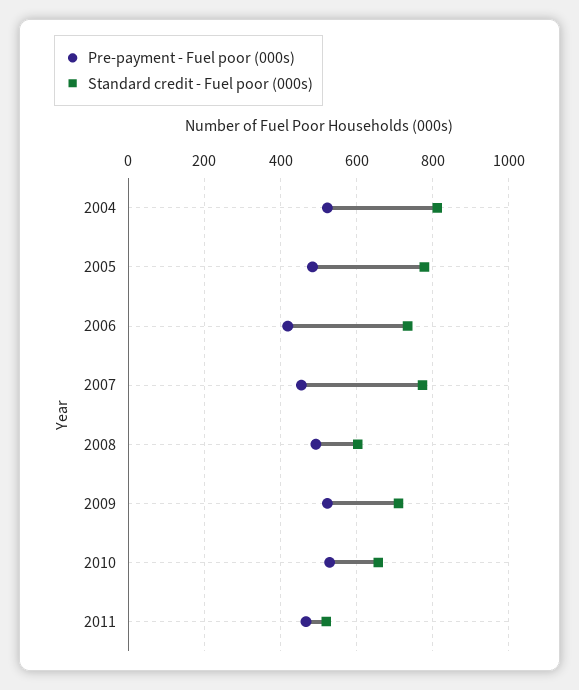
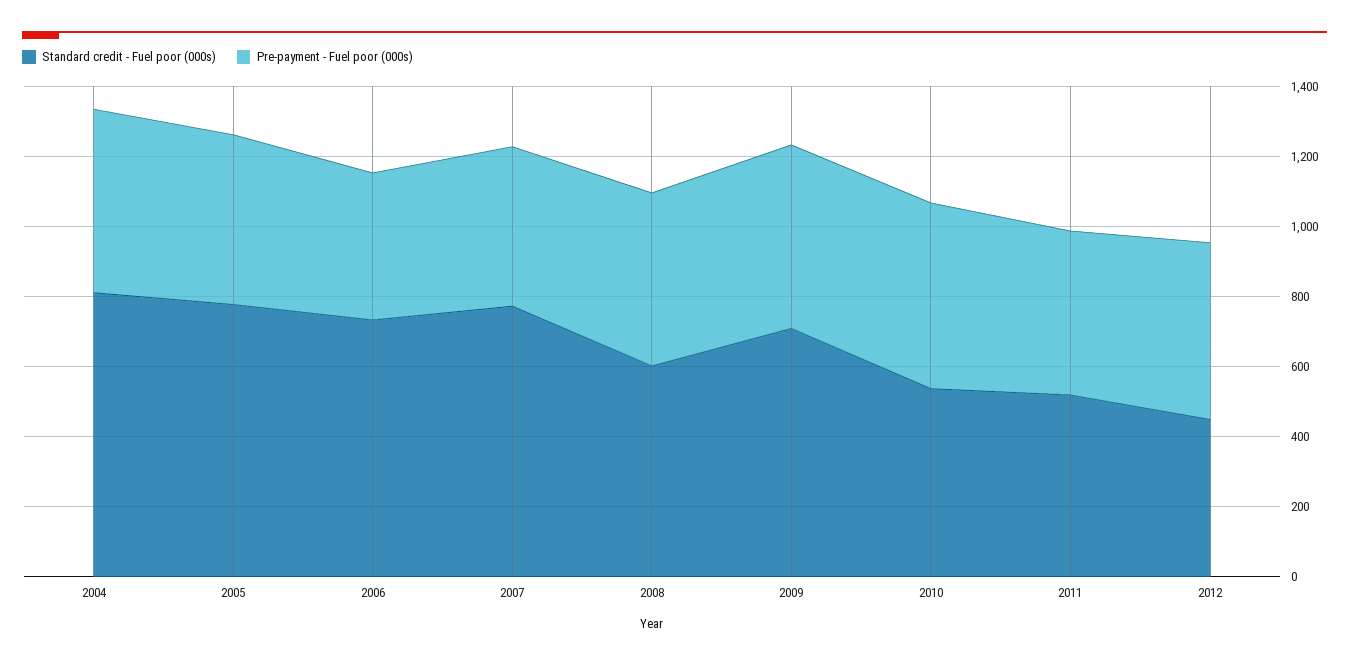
Standard credit - Fuel poor (000s), 2010: 660 -> 550
Standard credit - Fuel poor (000s), 2012: none -> 450
Pre-payment - Fuel poor (000s), 2012: none -> 500

